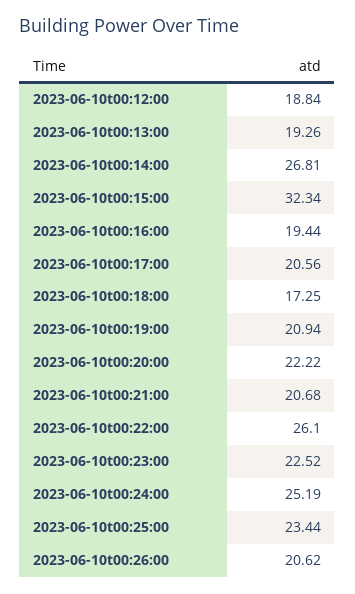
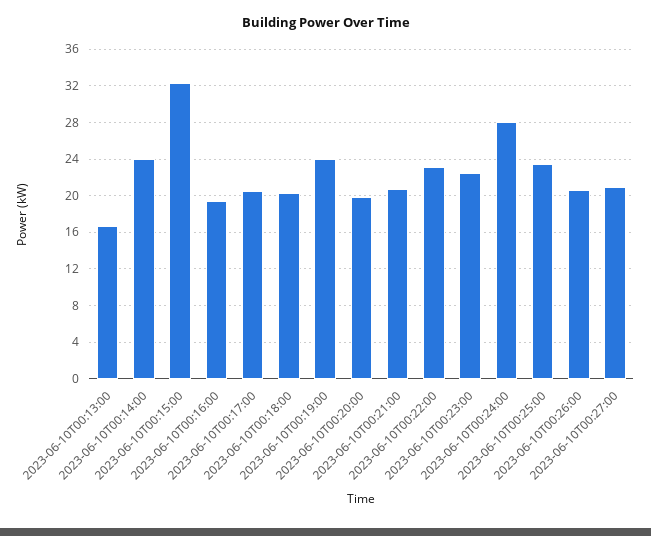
2023-06-10t00:12:00: 18.84 -> none
2023-06-10t00:13:00: 19.26 -> 17
2023-06-10t00:14:00: 26.81 -> 24
2023-06-10t00:18:00: 17.25 -> 20
2023-06-10t00:19:00: 20.94 -> 24
2023-06-10t00:20:00: 22.22 -> 20
2023-06-10t00:22:00: 26.1 -> 23
2023-06-10t00:24:00: 25.19 -> 28
2023-06-10T00:27:00: none -> 21

